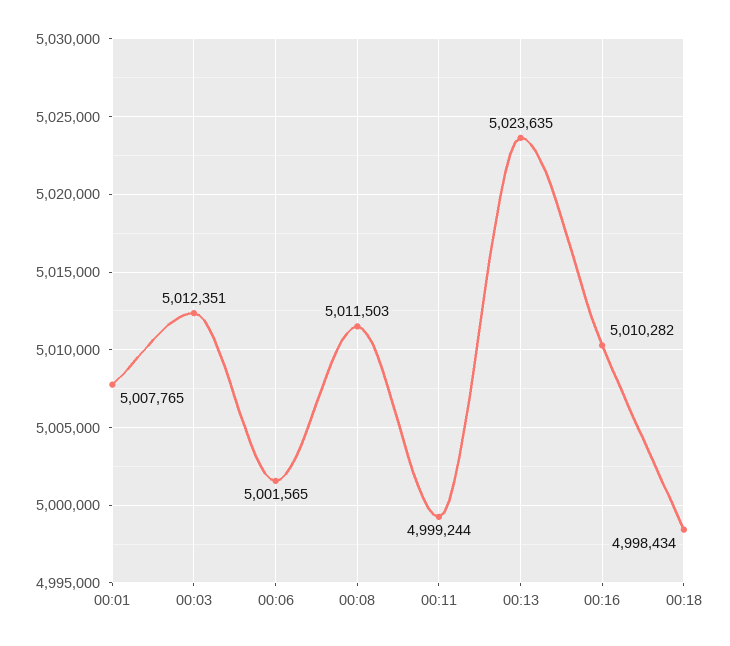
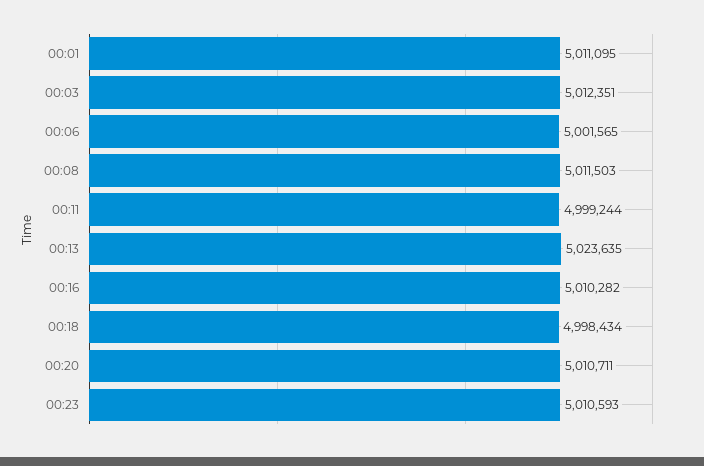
00:01: 5007765 -> 5011095
00:20: none -> 5010711
00:23: none -> 5010593

